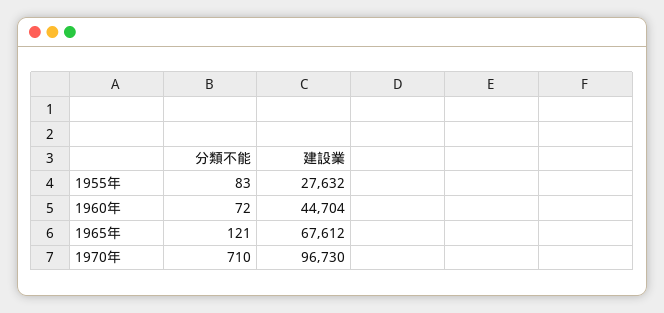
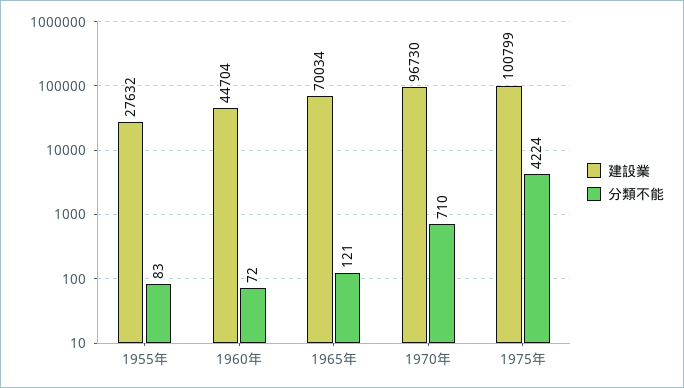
建設業, 1965年: 67612 -> 70034
建設業, 1975年: none -> 100799
分類不能, 1975年: none -> 4224

